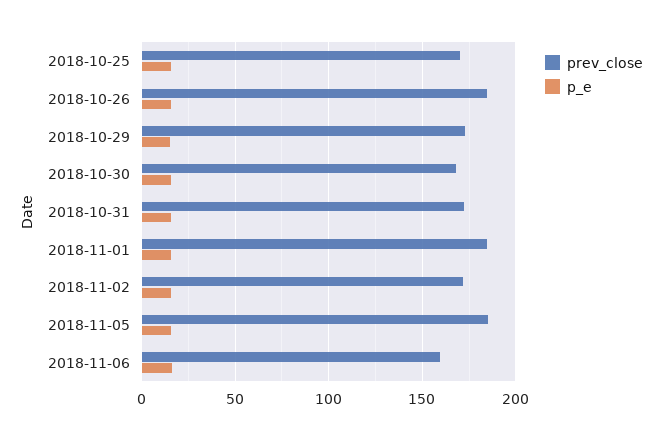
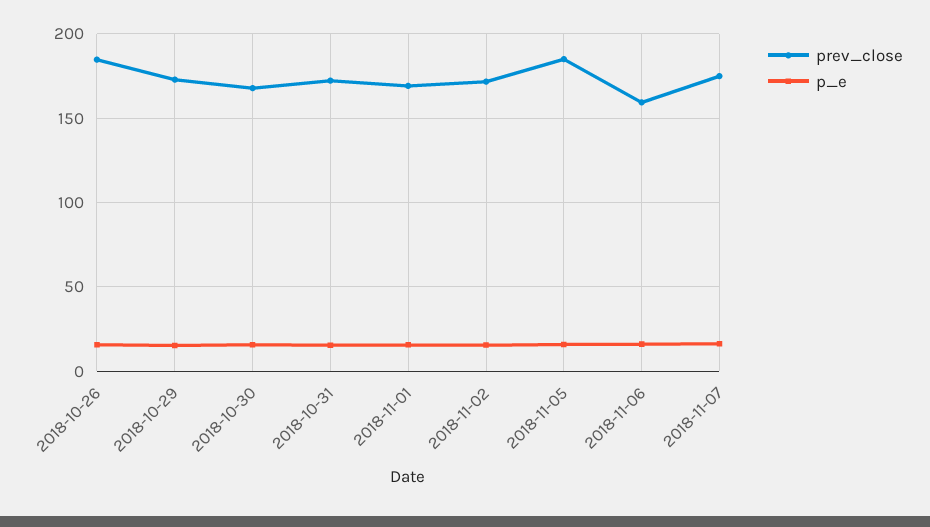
prev_close, 2018-10-25: 170 -> none
p_e, 2018-10-25: 15 -> none
prev_close, 2018-11-01: 185 -> 170
prev_close, 2018-11-07: none -> 175
p_e, 2018-11-07: none -> 15

